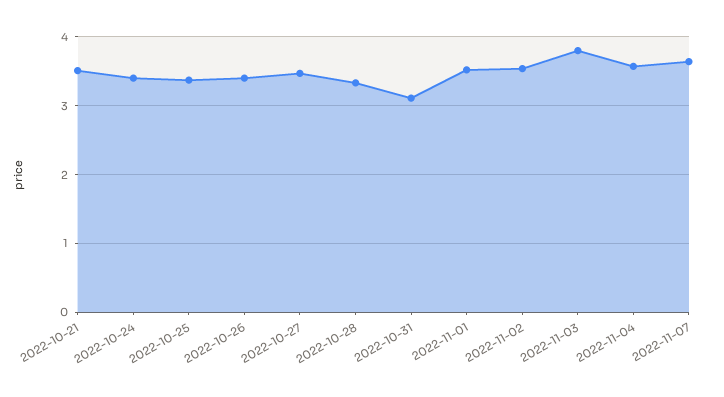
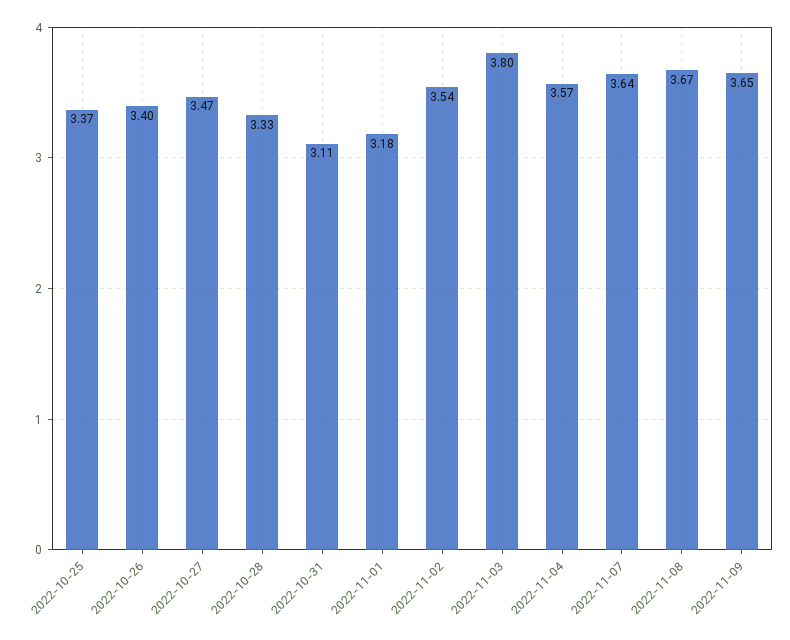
2022-10-21: 3.5 -> none
2022-10-24: 3.4 -> none
2022-11-01: 3.5 -> 3.18
2022-11-08: none -> 3.67
2022-11-09: none -> 3.65

